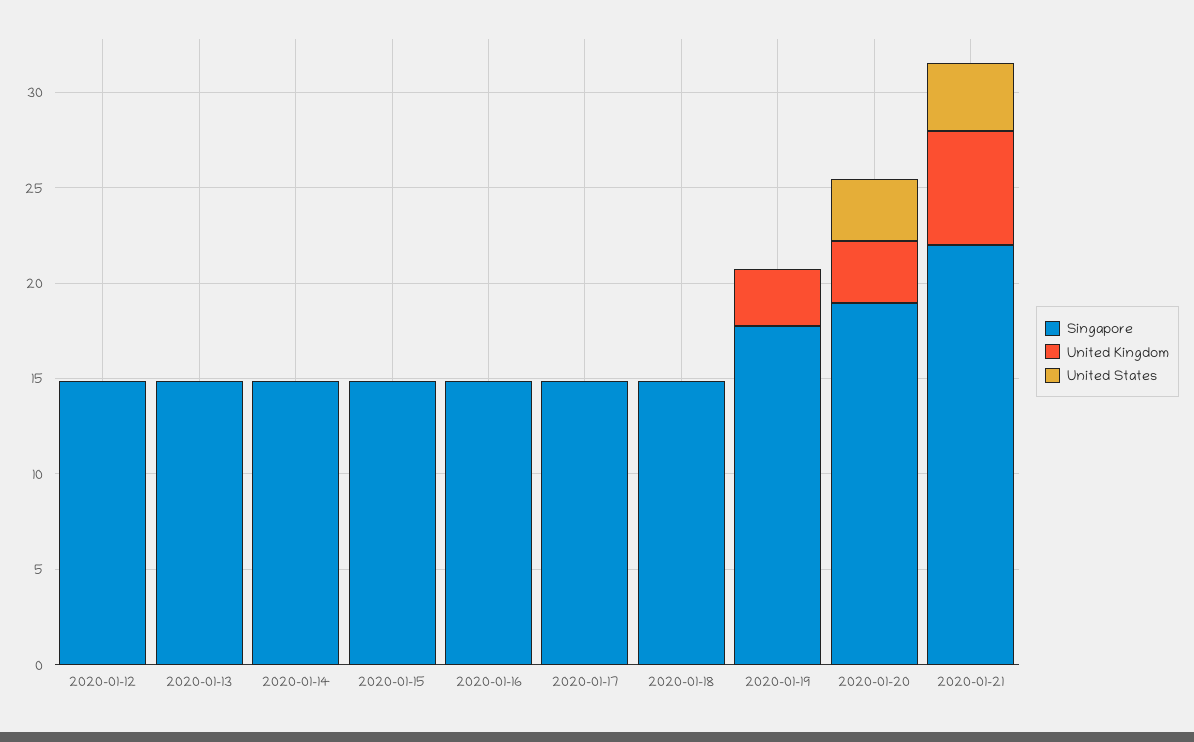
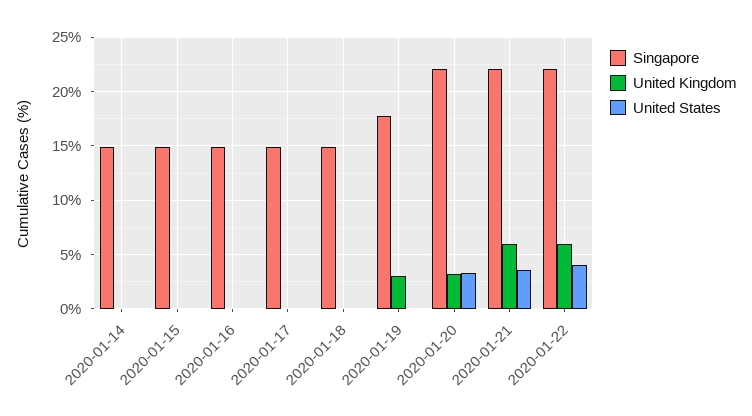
Singapore, 2020-01-12: 15 -> none
United Kingdom, 2020-01-12: 0 -> none
United States, 2020-01-12: 0 -> none
Singapore, 2020-01-13: 15 -> none
United Kingdom, 2020-01-13: 0 -> none
United States, 2020-01-13: 0 -> none
Singapore, 2020-01-20: 19 -> 22
Singapore, 2020-01-22: none -> 22
United Kingdom, 2020-01-22: none -> 6
United States, 2020-01-22: none -> 4

